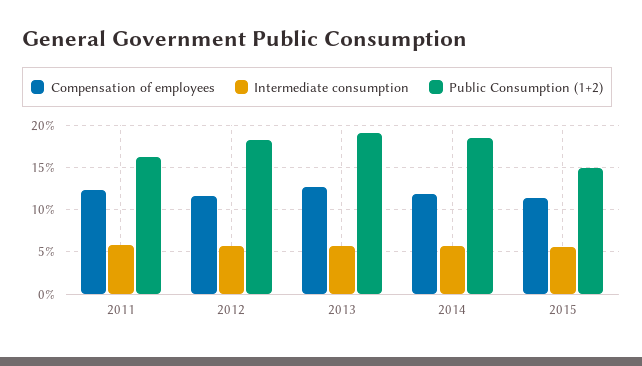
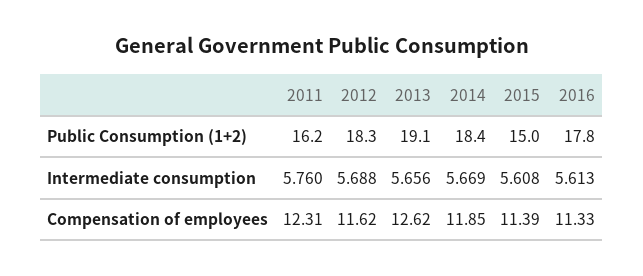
Public Consumption (1+2), 2016: none -> 17.8
Intermediate consumption, 2016: none -> 5.613
Compensation of employees, 2016: none -> 11.33

